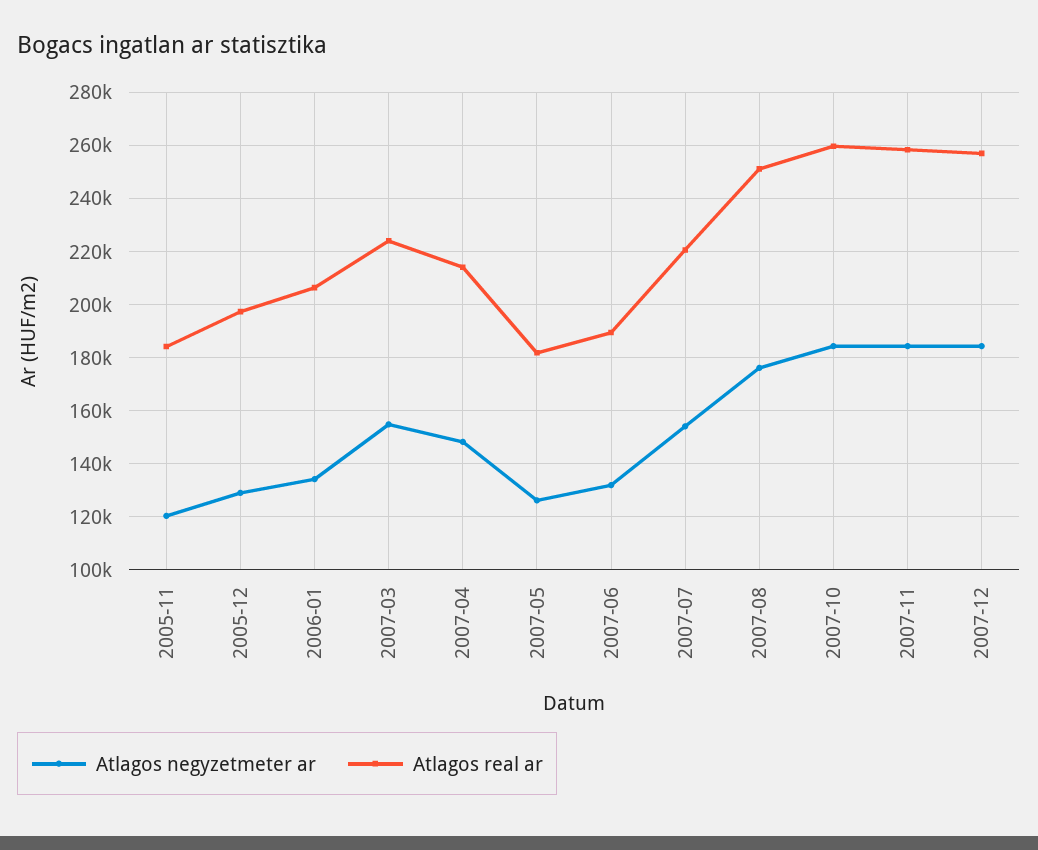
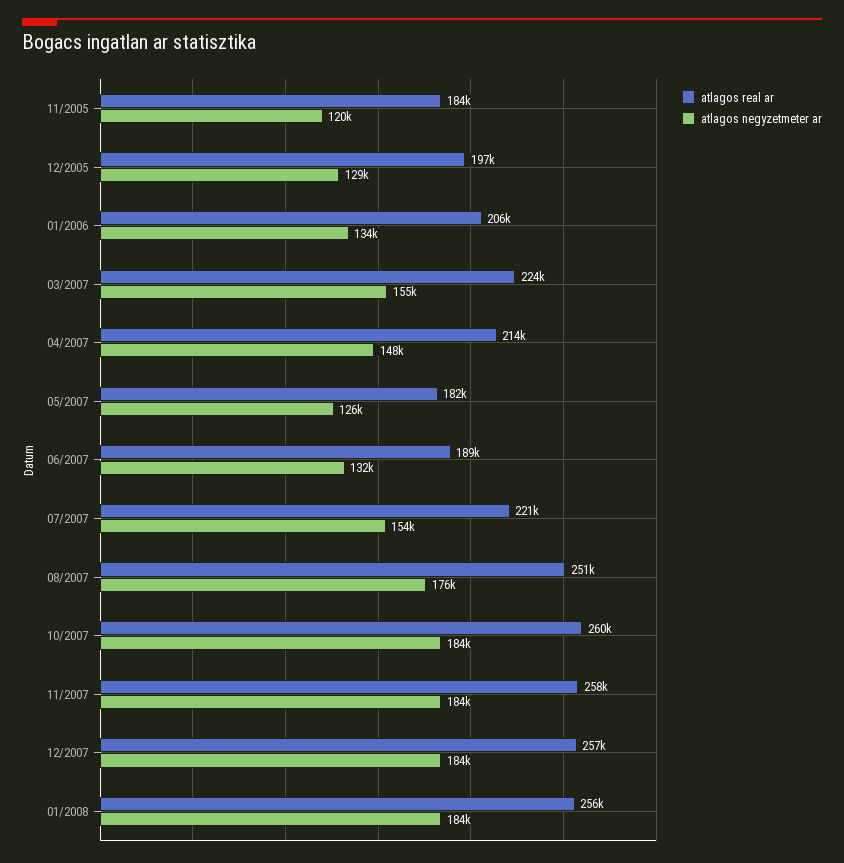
Atlagos real ar, 01/2008: none -> 256000
Atlagos negyzetmeter ar, 01/2008: none -> 184000

